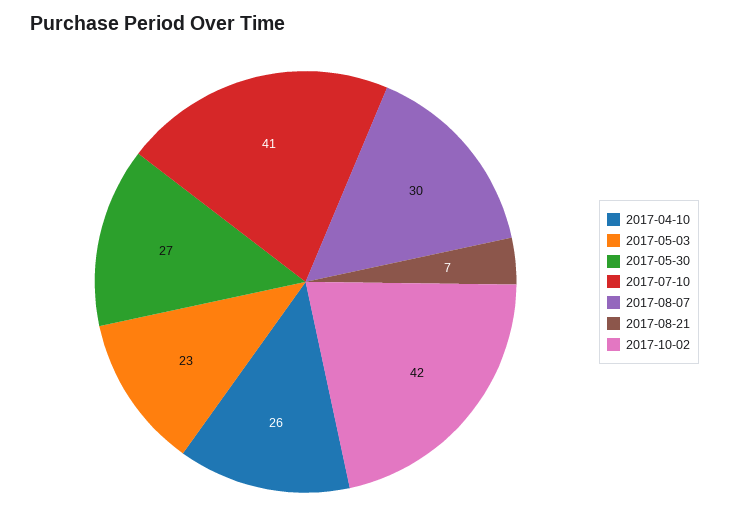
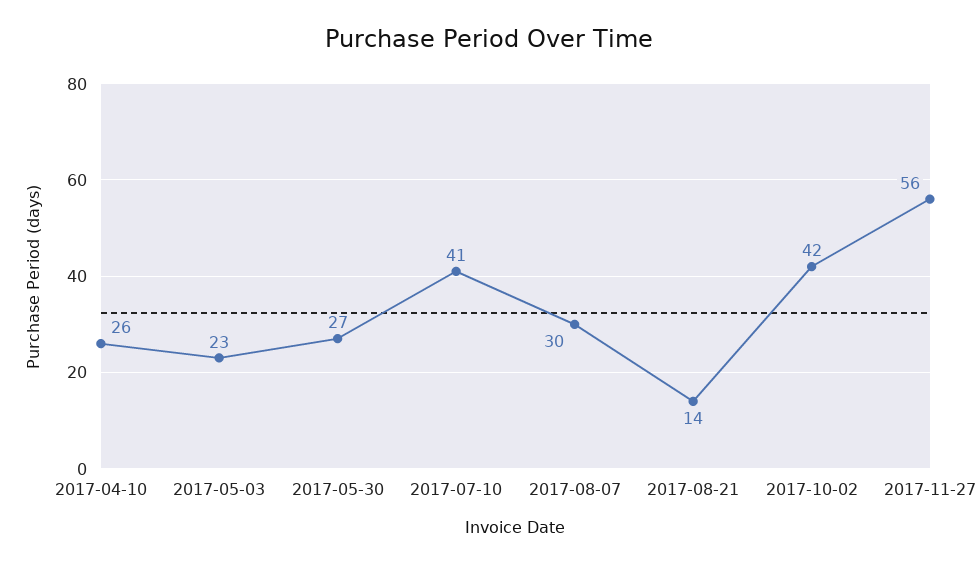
2017-08-21: 7 -> 14
2017-11-27: none -> 56

